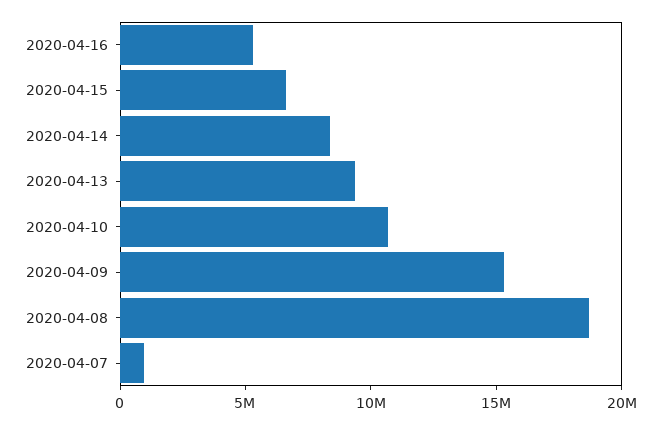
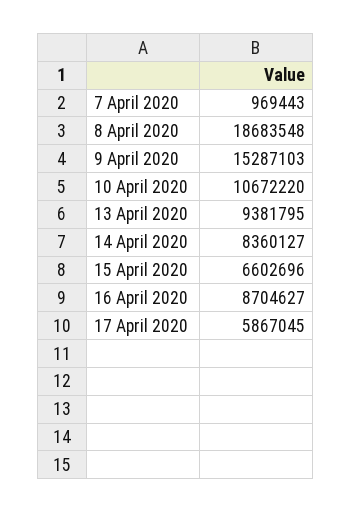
2020-04-16: 5000000 -> 8704627
17 April 2020: none -> 5867045

